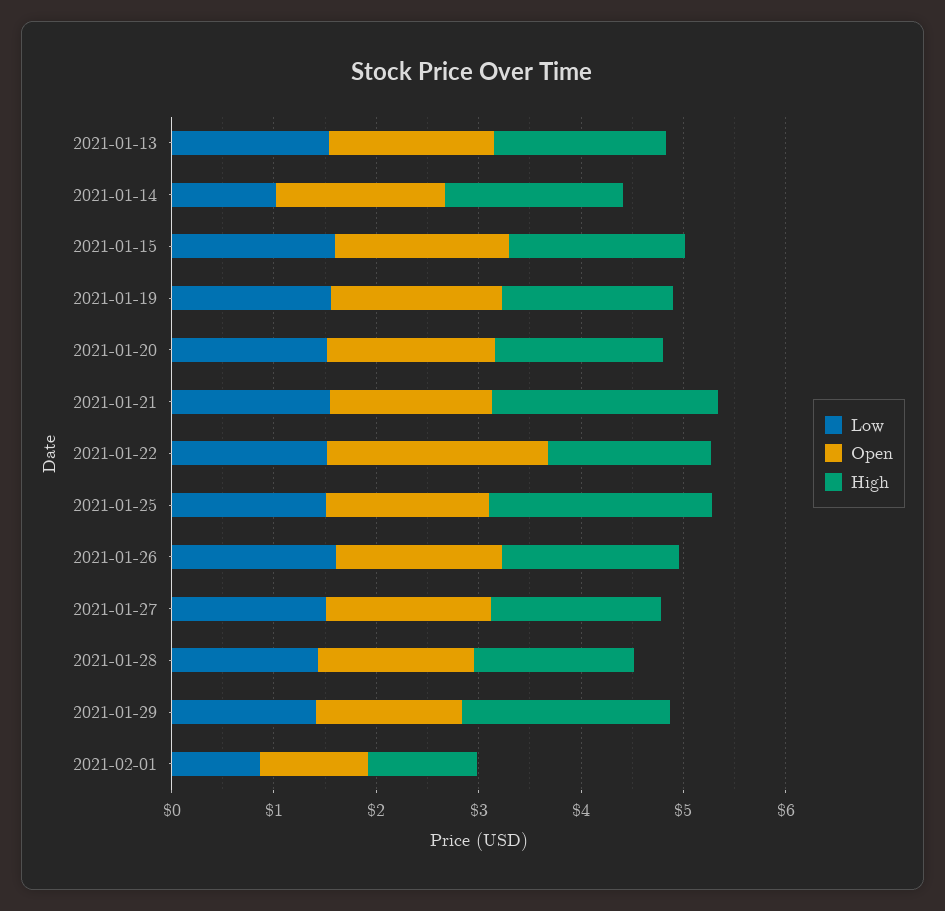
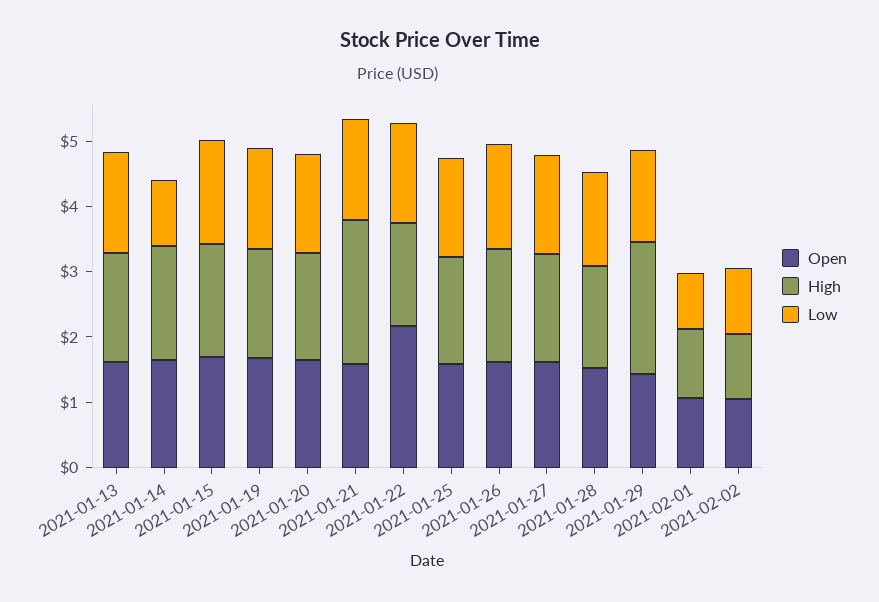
High, 2021-01-25: 2.2 -> 1.6
Open, 2021-02-02: none -> 1
High, 2021-02-02: none -> 1
Low, 2021-02-02: none -> 1

